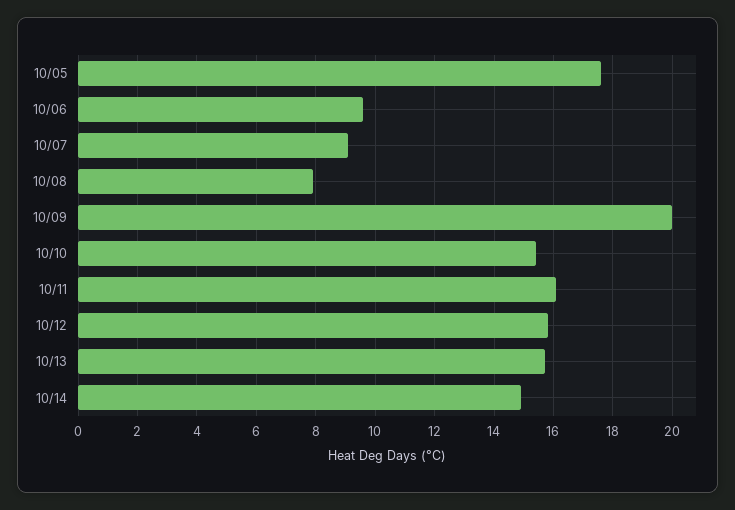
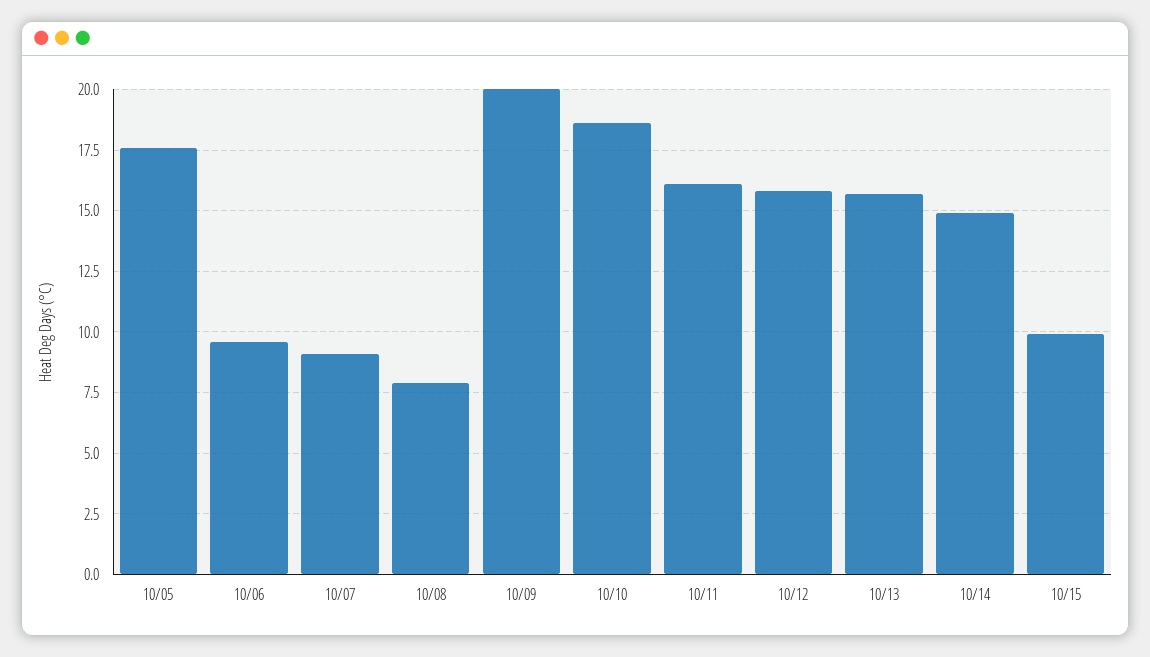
10/10: 15.5 -> 18.5
10/15: none -> 10

